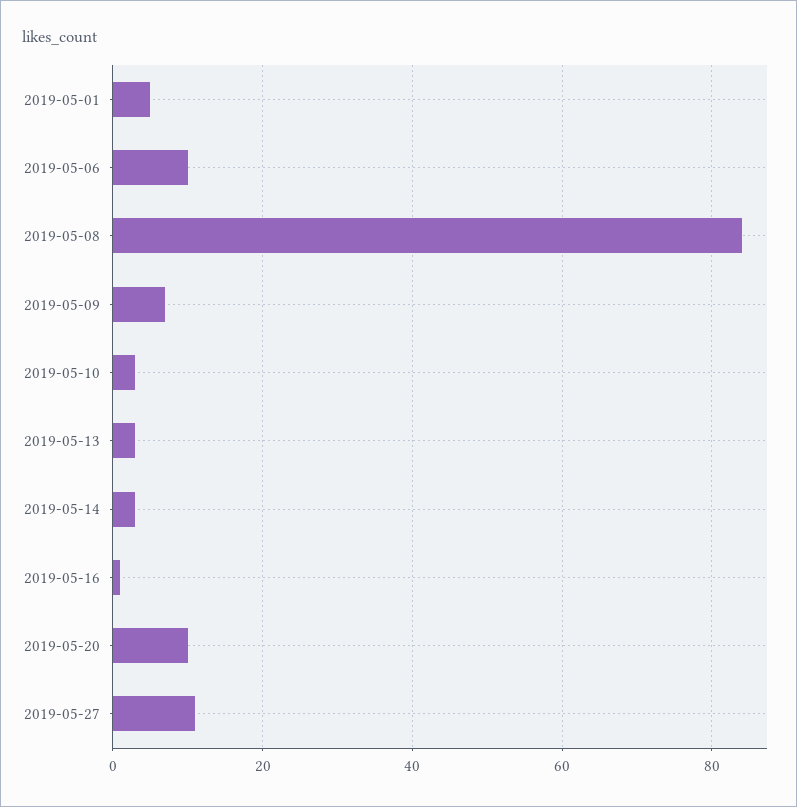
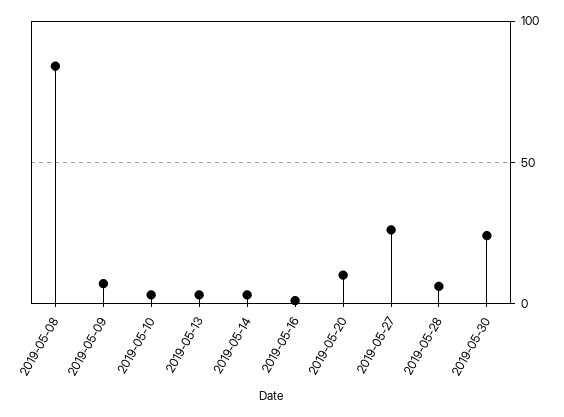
2019-05-01: 5 -> none
2019-05-06: 10 -> none
2019-05-27: 10 -> 25
2019-05-28: none -> 5
2019-05-30: none -> 25

